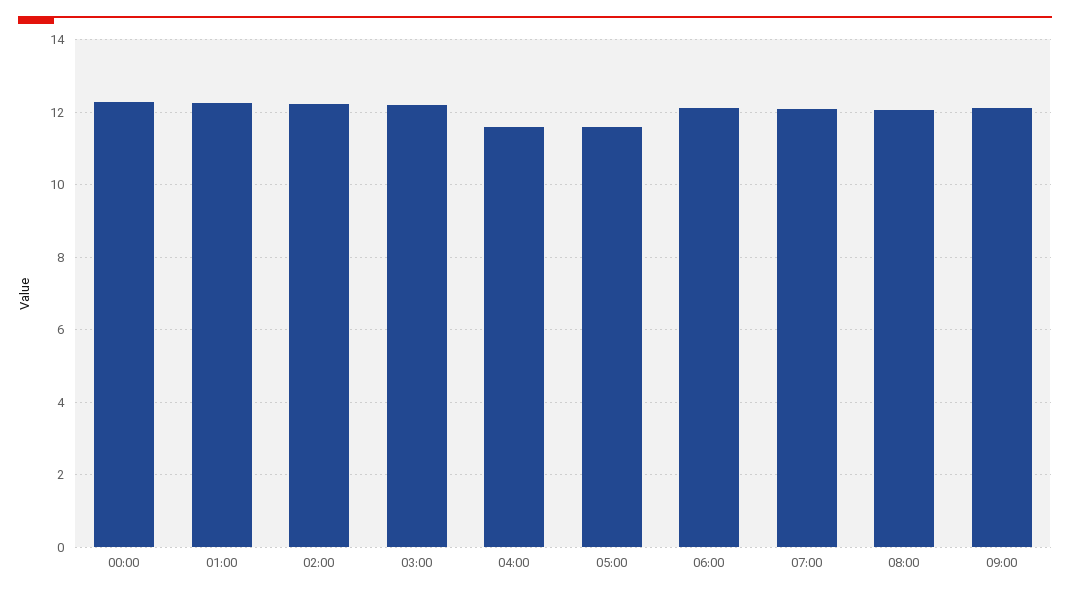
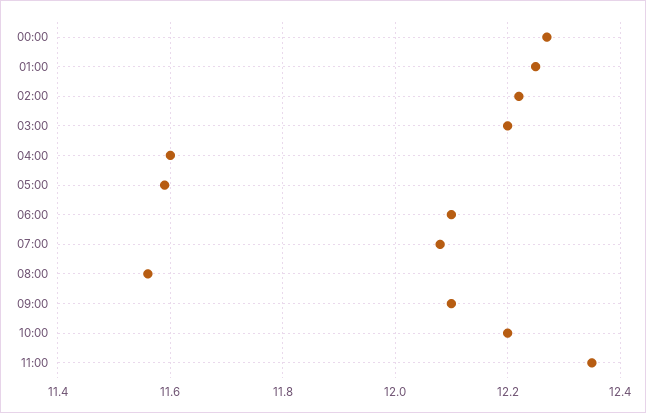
08:00: 12 -> 11.55
10:00: none -> 12.2
11:00: none -> 12.35

